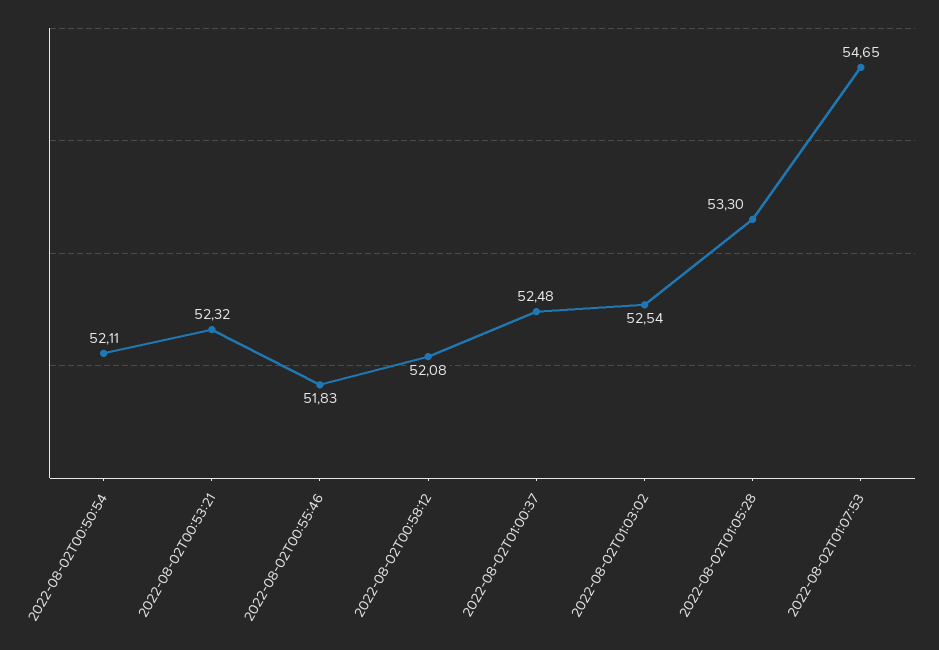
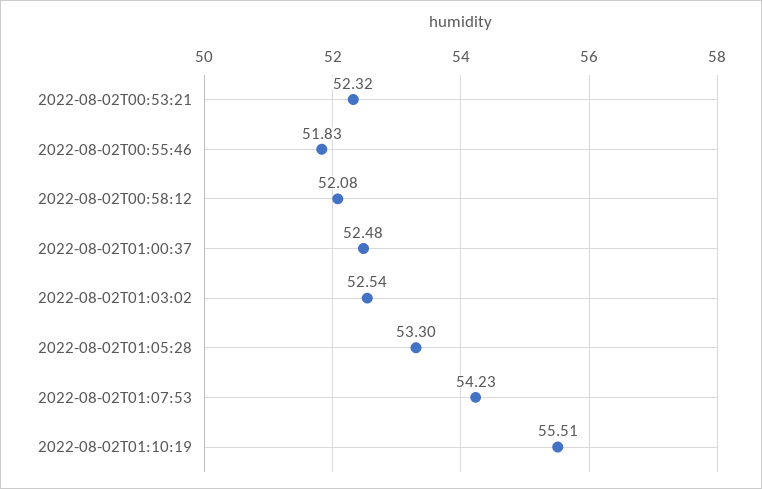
2022-08-02T00:50:54: 52.11 -> none
2022-08-02T01:07:53: 54.65 -> 54.23
2022-08-02T01:10:19: none -> 55.51

